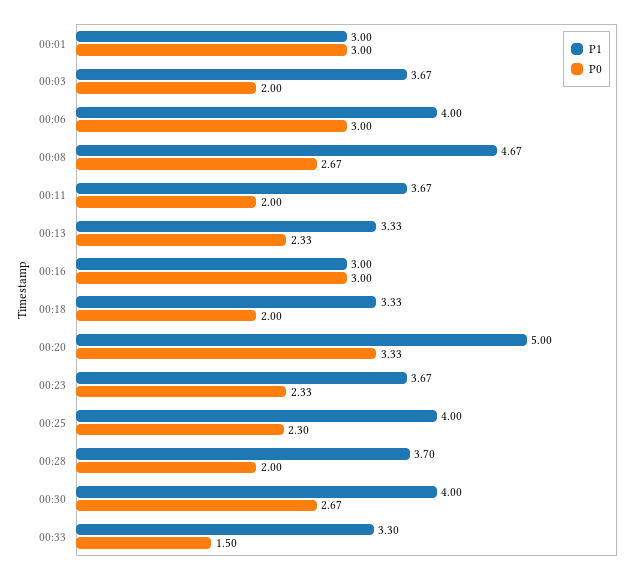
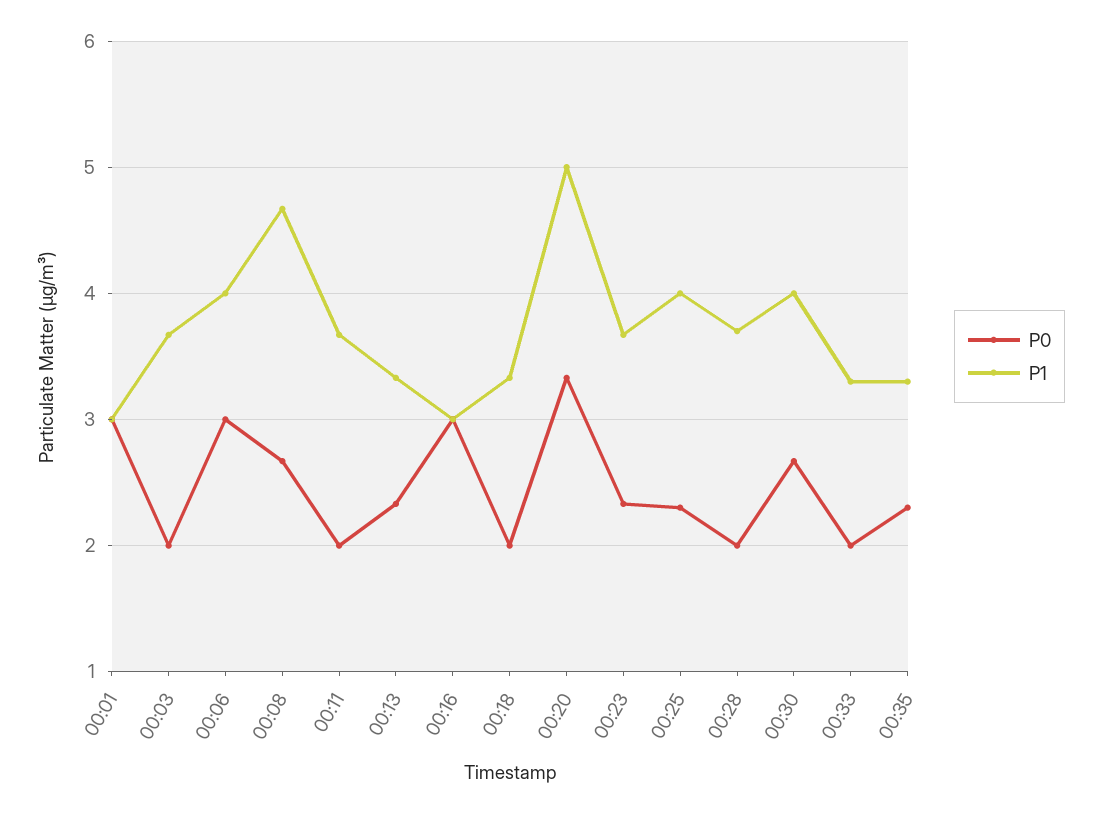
P0, 00:33: 1.5 -> 2
P0, 00:35: none -> 2.3
P1, 00:35: none -> 3.3

